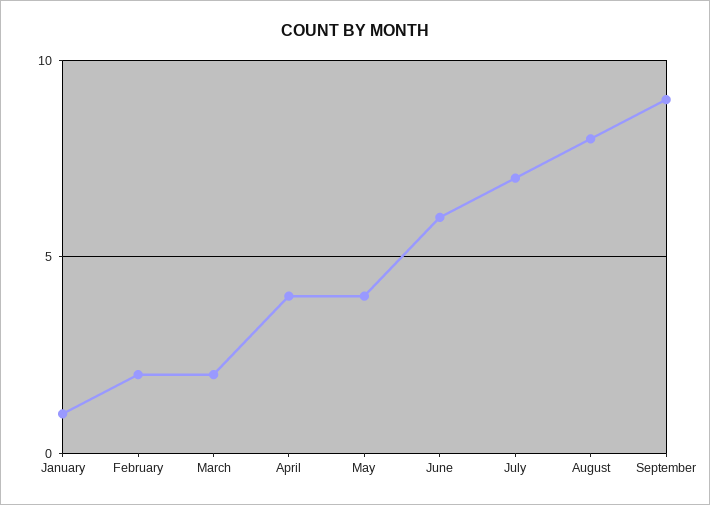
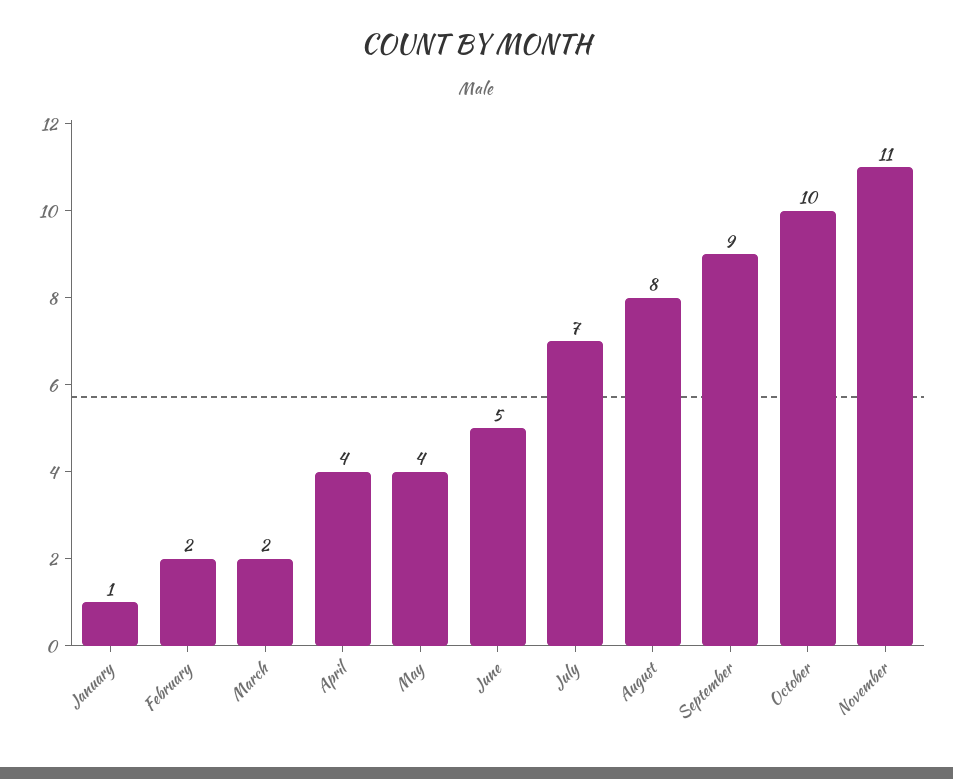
June: 6 -> 5
October: none -> 10
November: none -> 11

